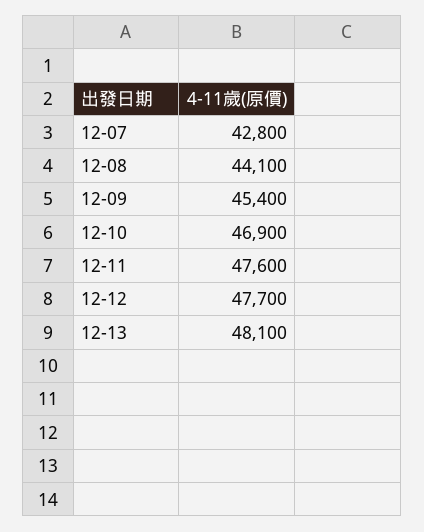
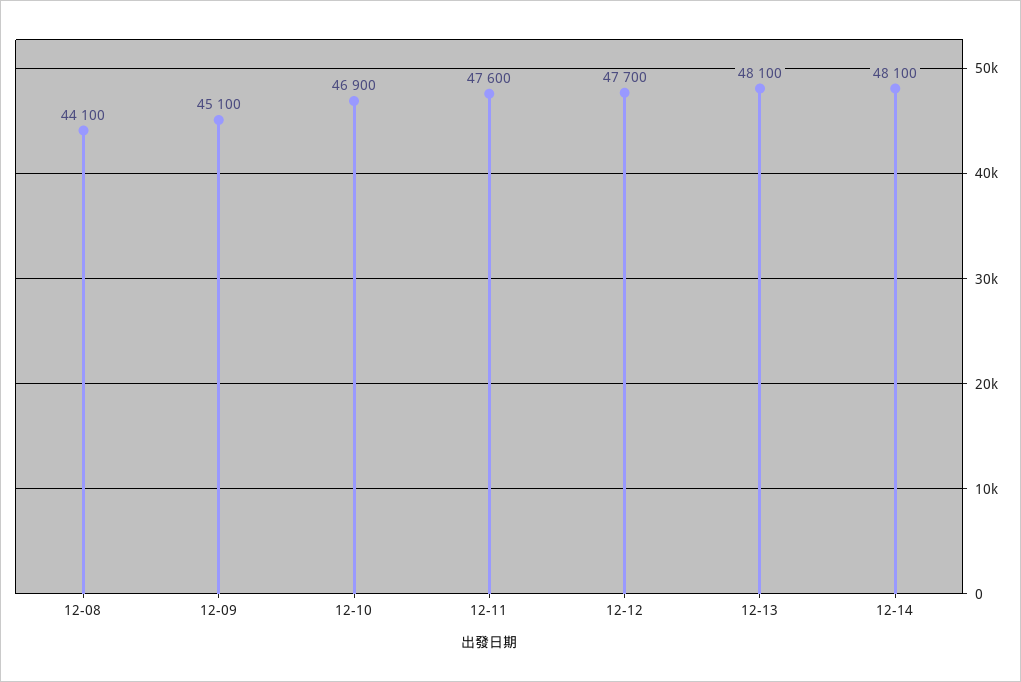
12-07: 42800 -> none
12-09: 45400 -> 45100
12-14: none -> 48100

